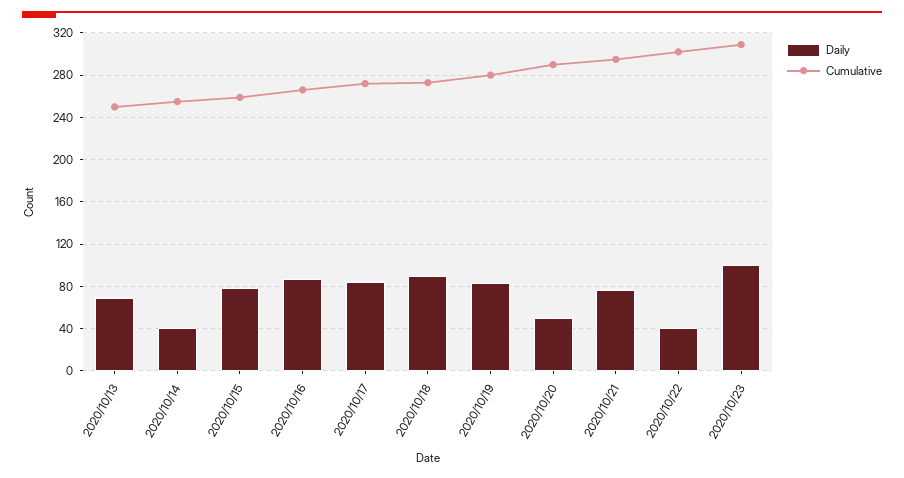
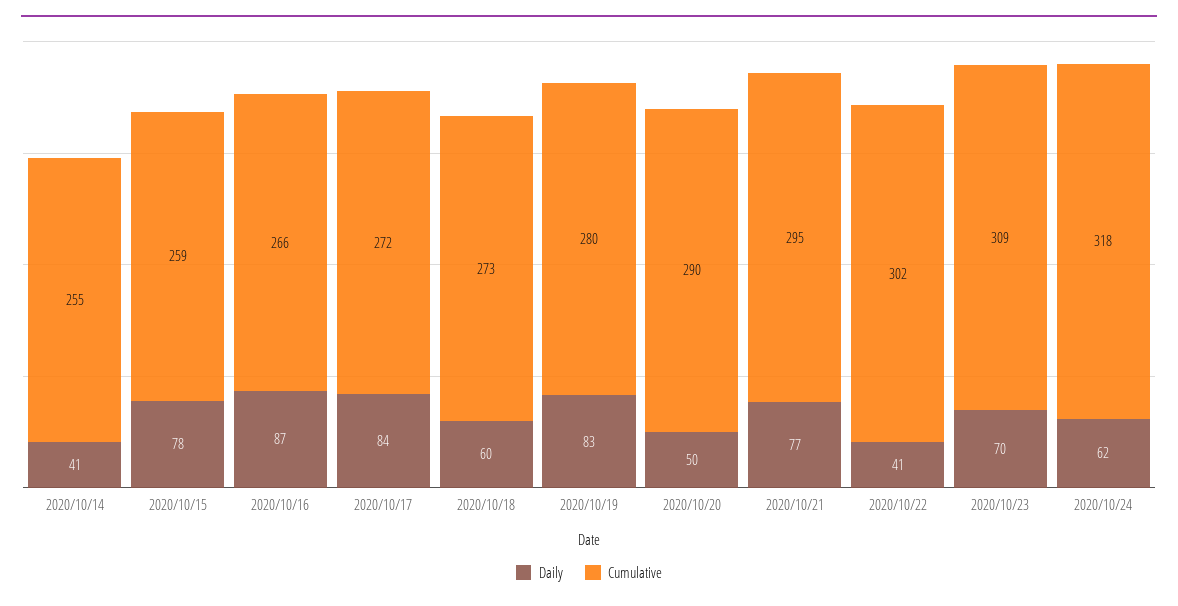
Daily, 2020/10/13: 70 -> none
Cumulative, 2020/10/13: 250 -> none
Daily, 2020/10/18: 90 -> 60
Daily, 2020/10/23: 100 -> 70
Daily, 2020/10/24: none -> 62
Cumulative, 2020/10/24: none -> 318

